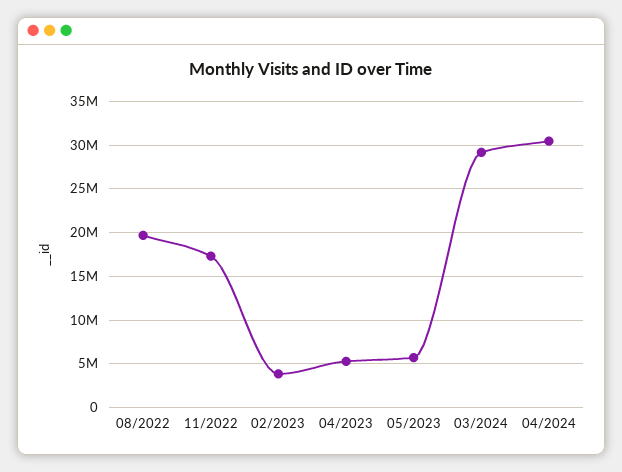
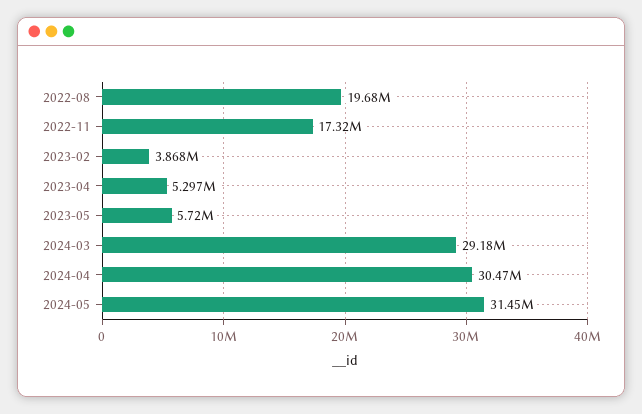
2024-05: none -> 31450000

